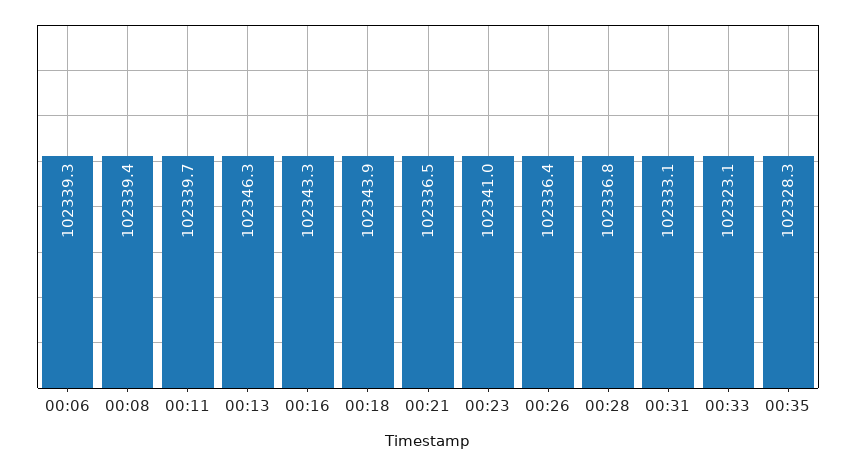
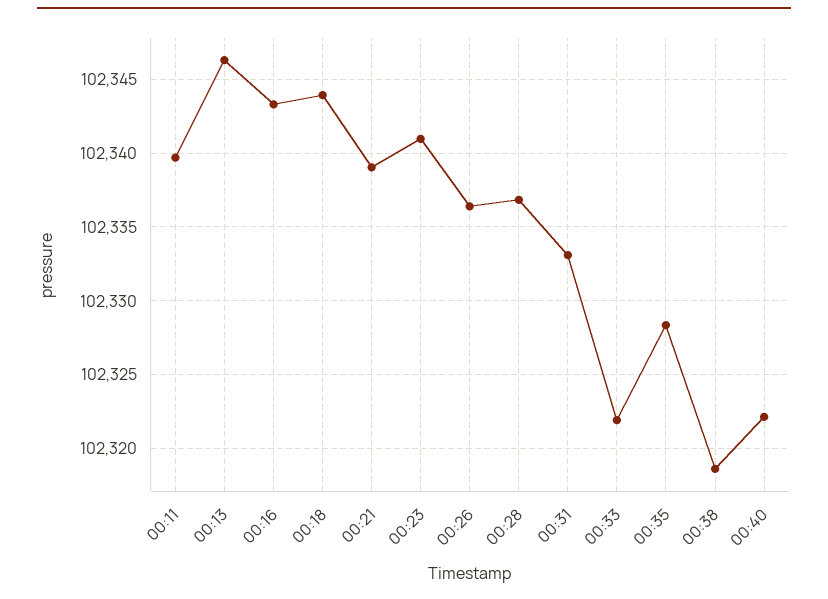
00:06: 102339.3 -> none
00:08: 102339.4 -> none
00:21: 102336.5 -> 102339
00:33: 102323.1 -> 102322
00:38: none -> 102318.5
00:40: none -> 102322

